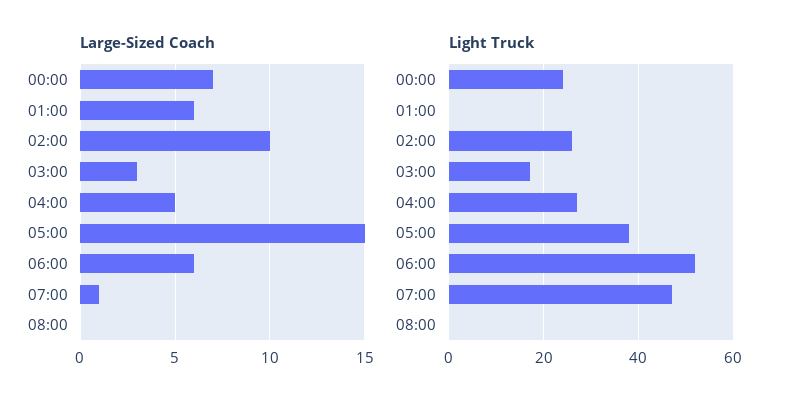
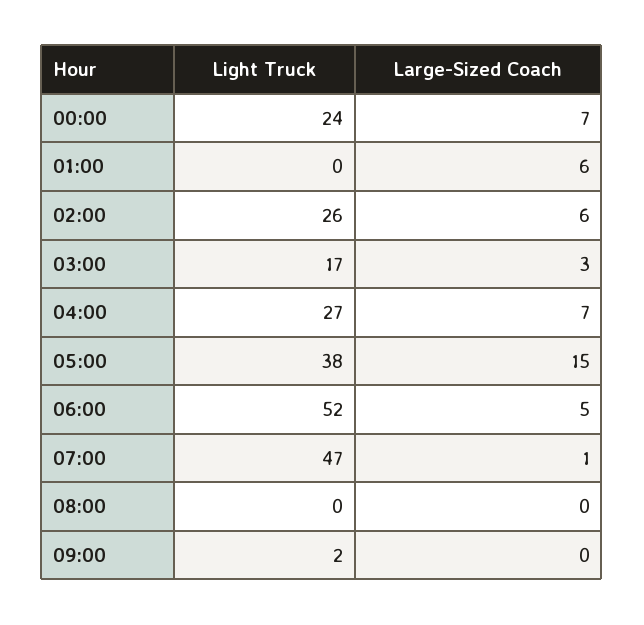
Large-Sized Coach, 02:00: 10 -> 6
Large-Sized Coach, 04:00: 5 -> 7
Large-Sized Coach, 06:00: 6 -> 5
Light Truck, 09:00: none -> 2
Large-Sized Coach, 09:00: none -> 0

